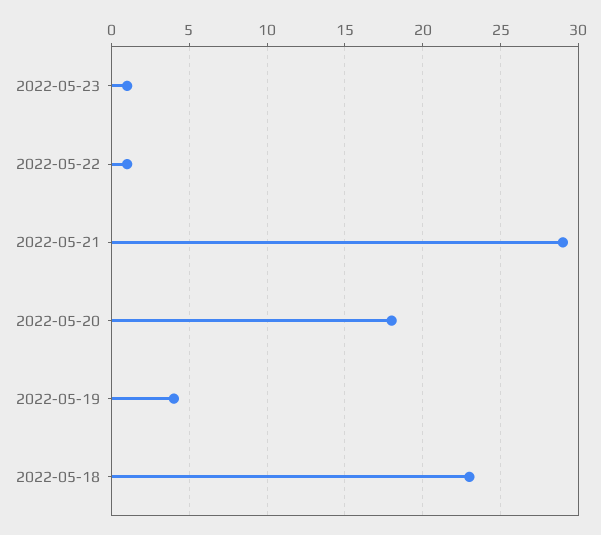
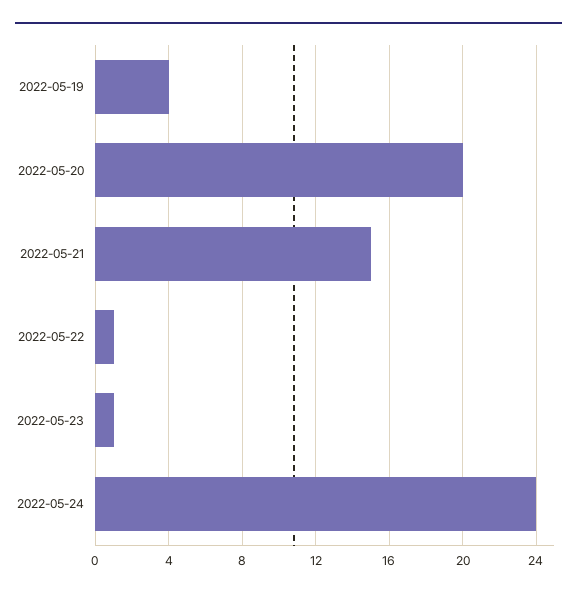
2022-05-21: 29 -> 15
2022-05-20: 18 -> 20
2022-05-18: 23 -> none
2022-05-24: none -> 24

